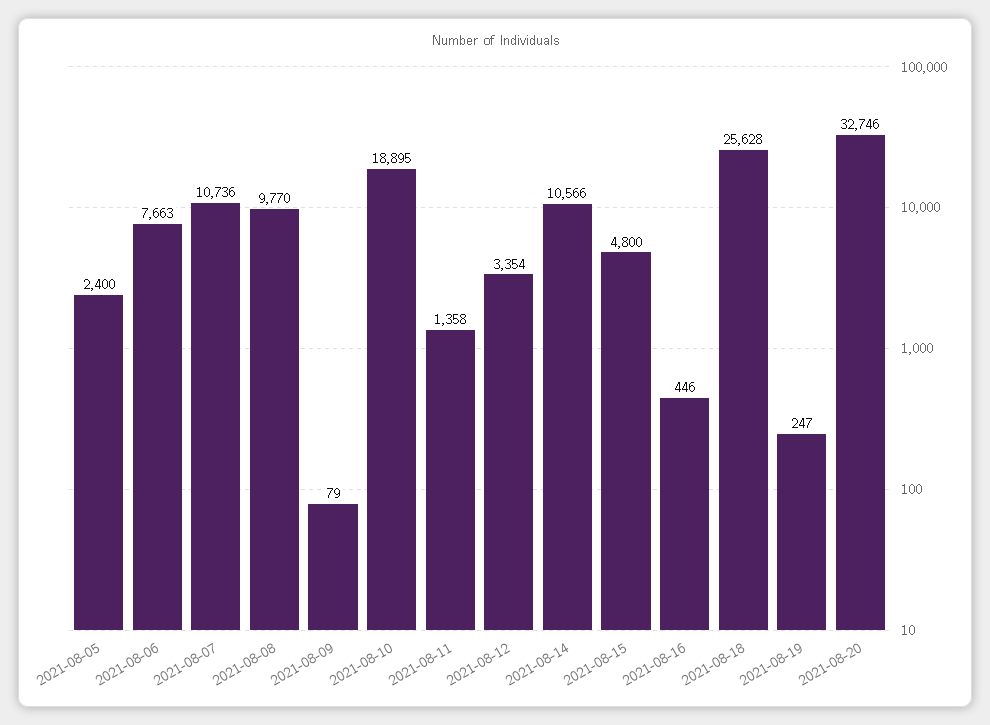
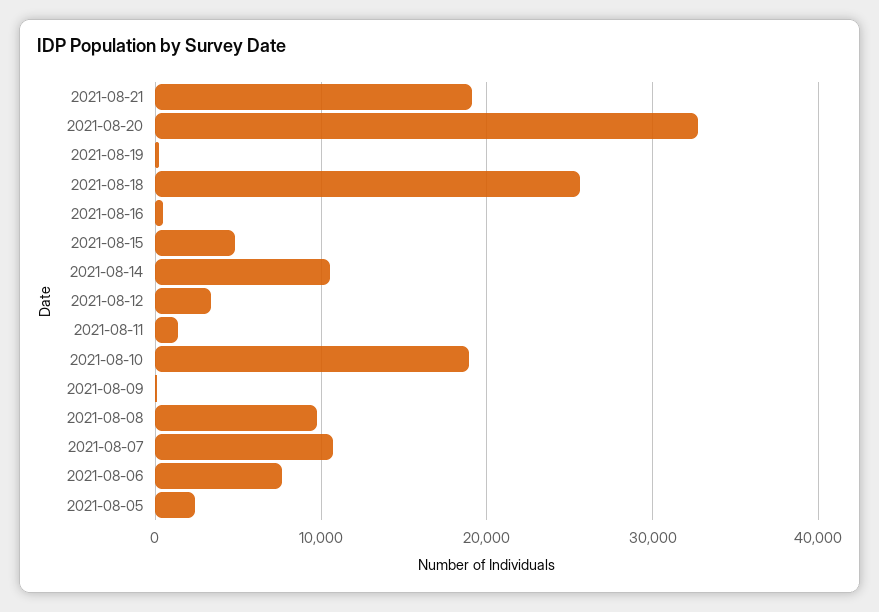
2021-08-21: none -> 19000

